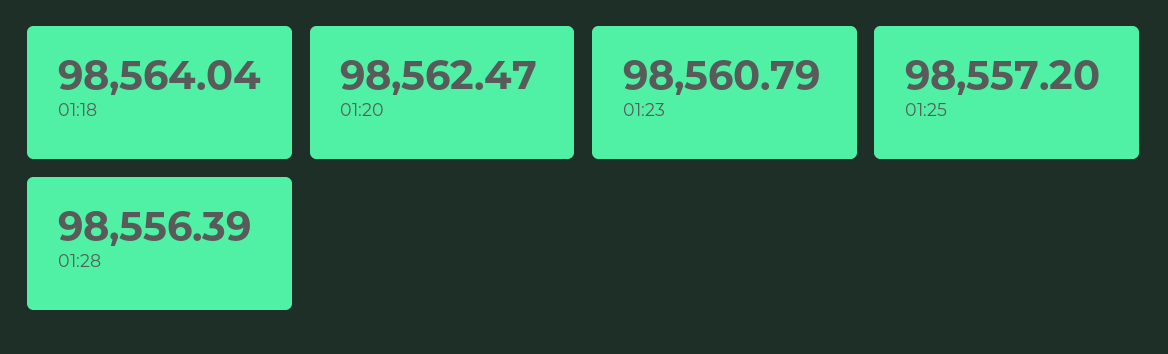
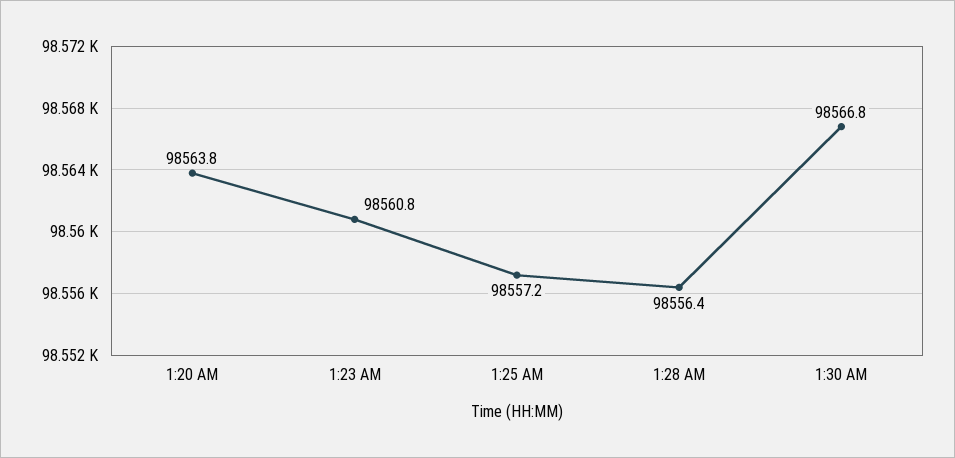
01:18: 98564.04 -> none
01:20: 98562.47 -> 98563.8
1:30 AM: none -> 98566.8

